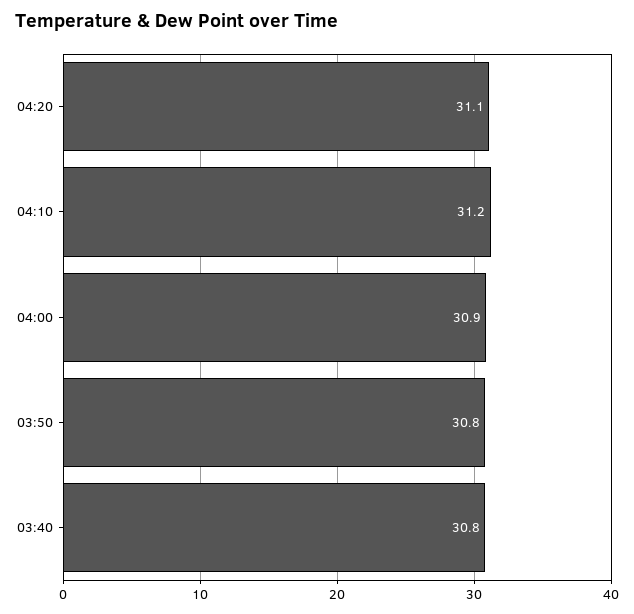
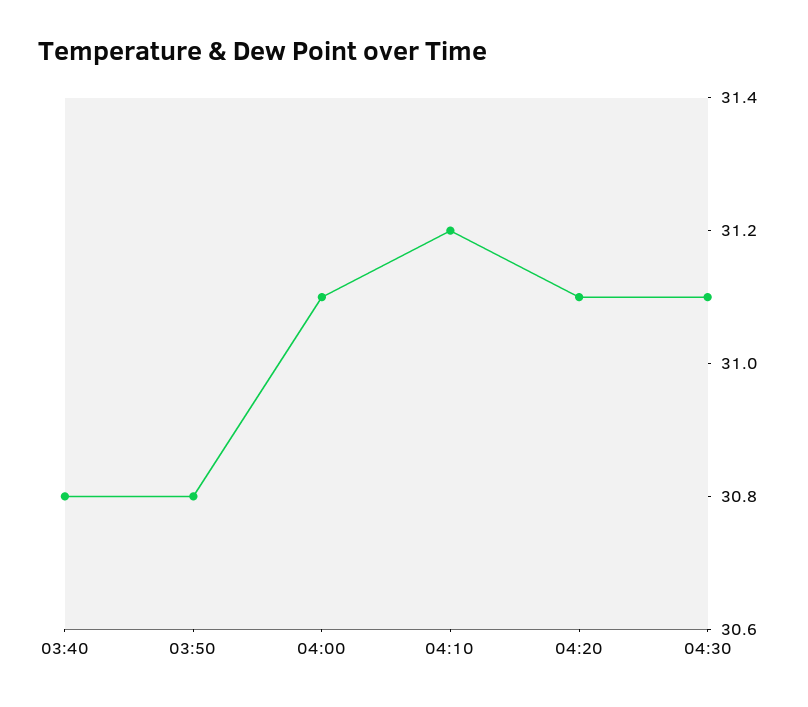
04:00: 30.9 -> 31.1
04:30: none -> 31.1

